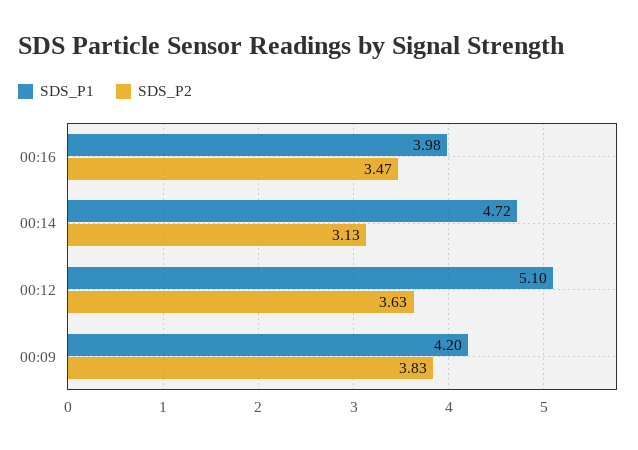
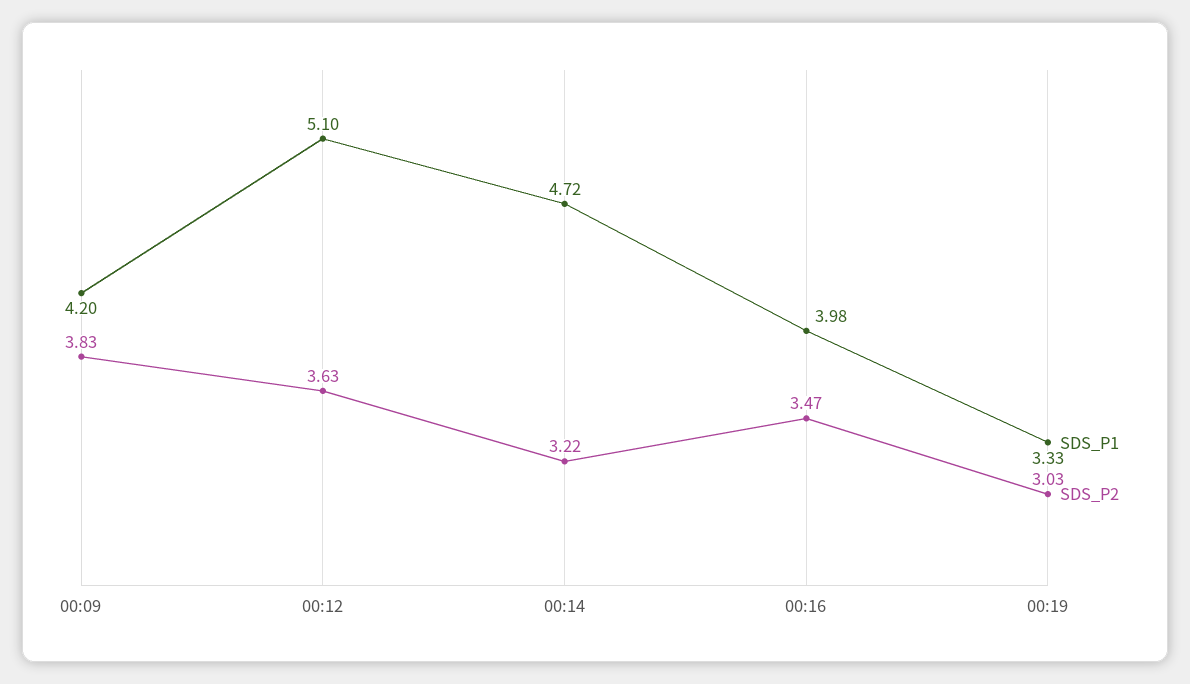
SDS_P2, 00:14: 3.13 -> 3.22
SDS_P1, 00:19: none -> 3.33
SDS_P2, 00:19: none -> 3.03

